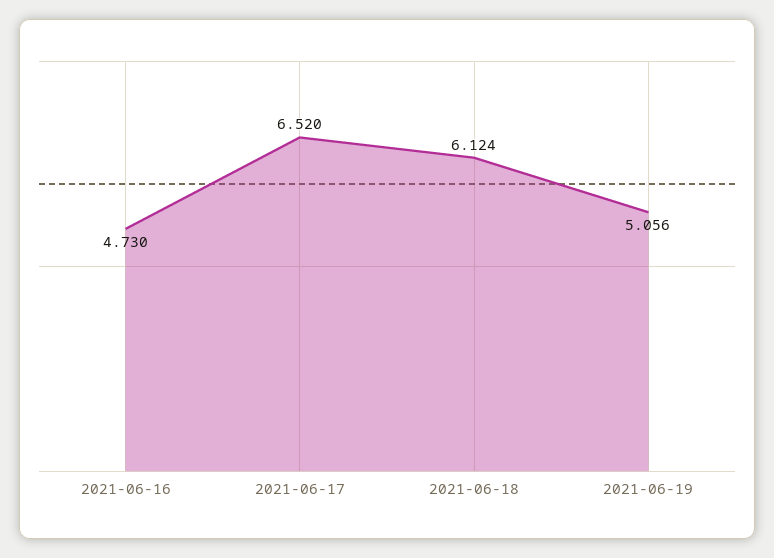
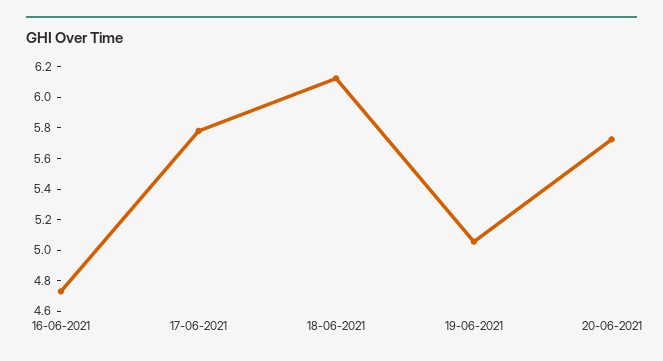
2021-06-17: 6.52 -> 5.8
20-06-2021: none -> 5.7

